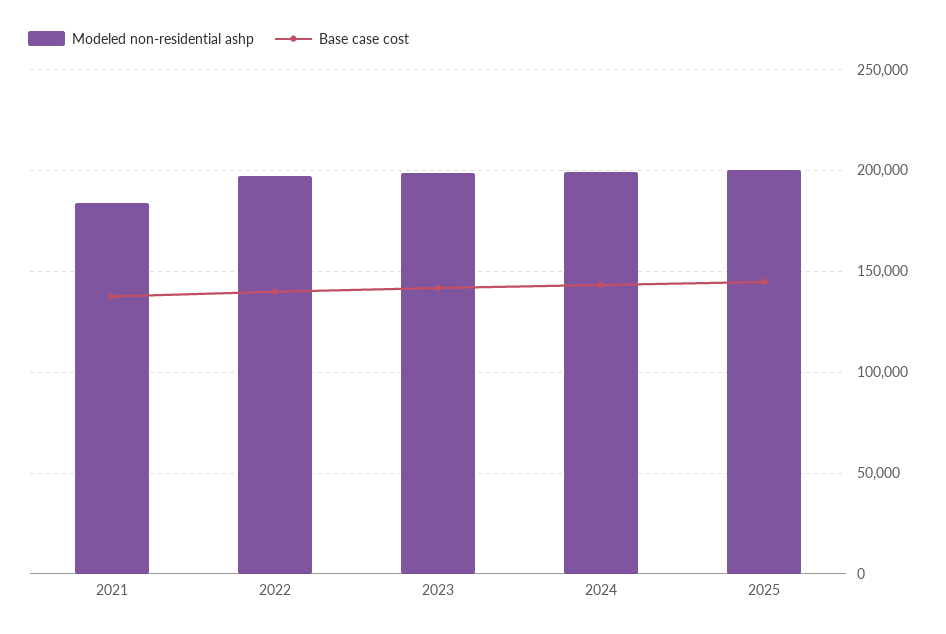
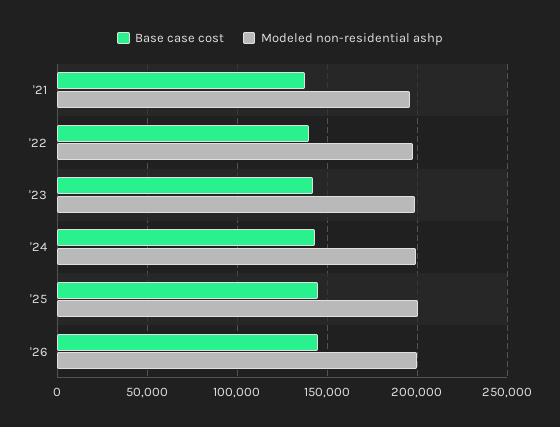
Modeled non-residential ashp, 2021: 185000 -> 195000
Base case cost, '26: none -> 145000
Modeled non-residential ashp, '26: none -> 200000

